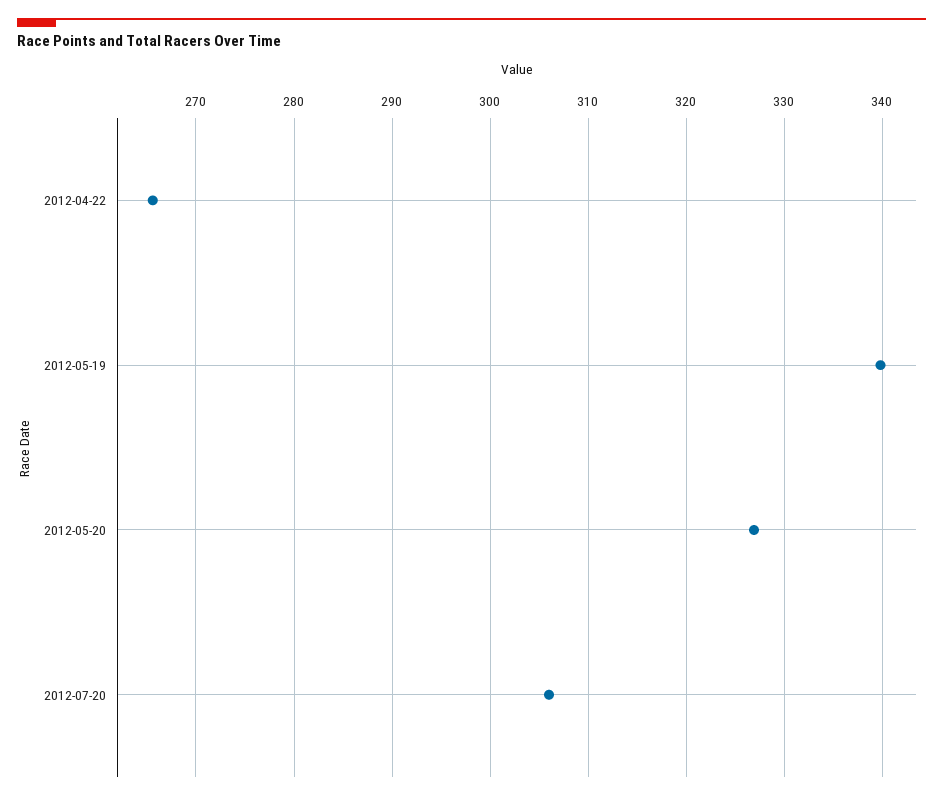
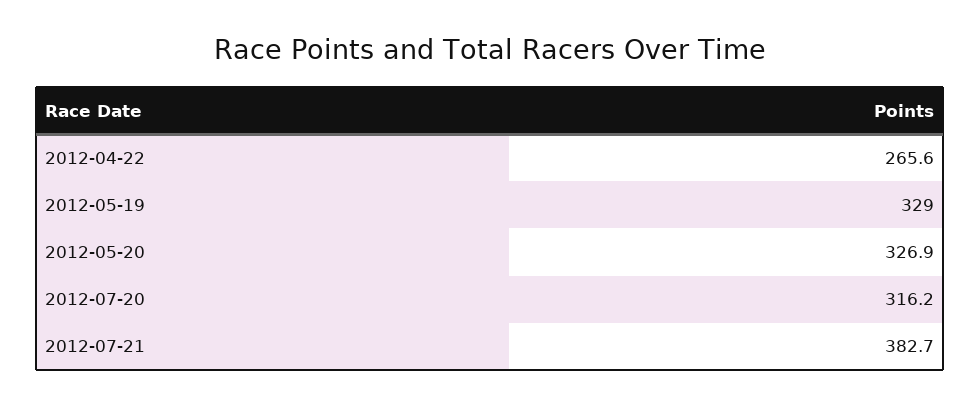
2012-05-19: 340 -> 329
2012-07-20: 306 -> 316.2
2012-07-21: none -> 382.7

